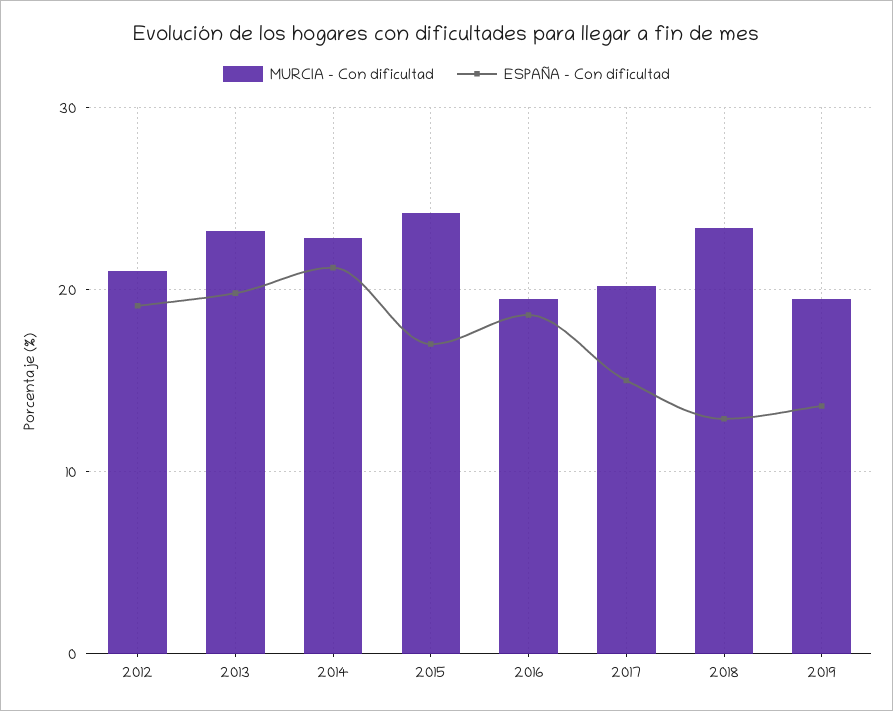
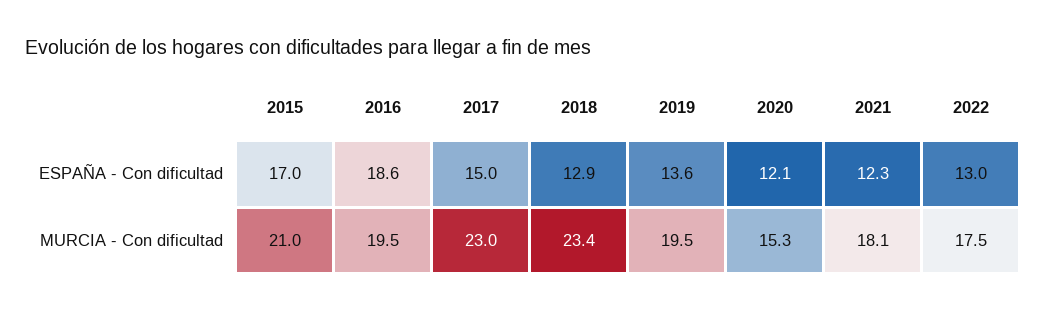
MURCIA - Con dificultad, 2012: 21 -> none
ESPAÑA - Con dificultad, 2012: 19 -> none
MURCIA - Con dificultad, 2013: 23 -> none
ESPAÑA - Con dificultad, 2013: 20 -> none
MURCIA - Con dificultad, 2014: 23 -> none
ESPAÑA - Con dificultad, 2014: 21 -> none
MURCIA - Con dificultad, 2015: 24 -> 21
MURCIA - Con dificultad, 2017: 20 -> 23
ESPAÑA - Con dificultad, 2020: none -> 12.1
ESPAÑA - Con dificultad, 2021: none -> 12.3
ESPAÑA - Con dificultad, 2022: none -> 13
MURCIA - Con dificultad, 2020: none -> 15.3
MURCIA - Con dificultad, 2021: none -> 18.1
MURCIA - Con dificultad, 2022: none -> 17.5

